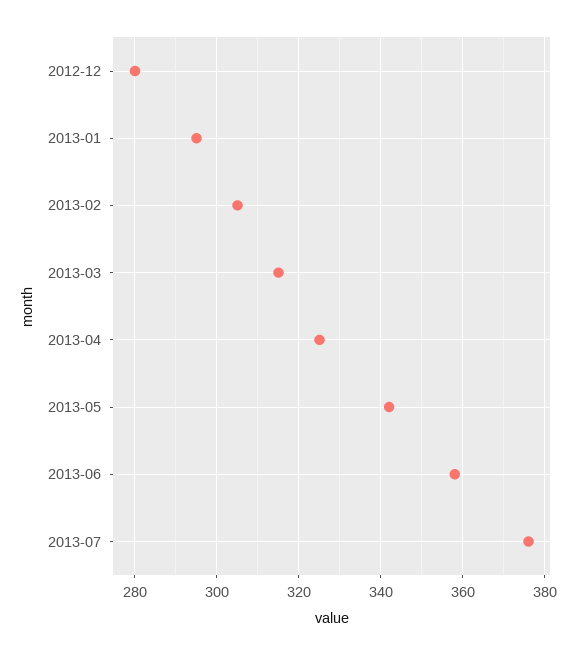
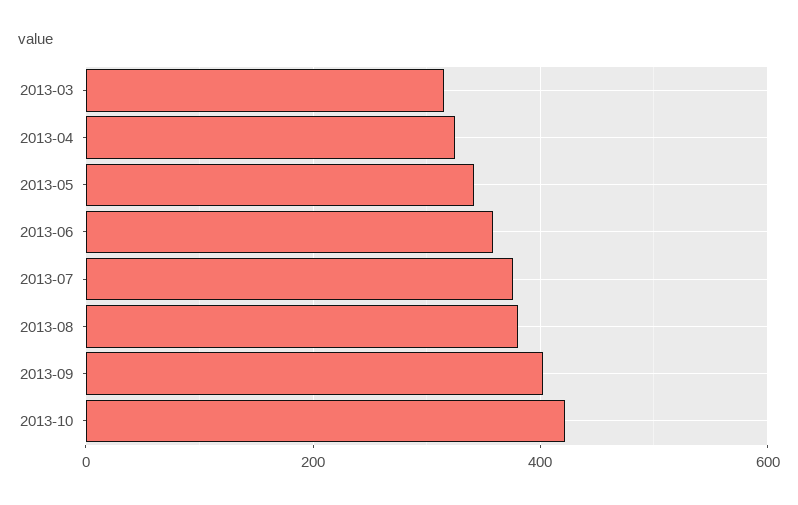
2012-12: 280 -> none
2013-01: 295 -> none
2013-02: 305 -> none
2013-08: none -> 380
2013-09: none -> 400
2013-10: none -> 420

